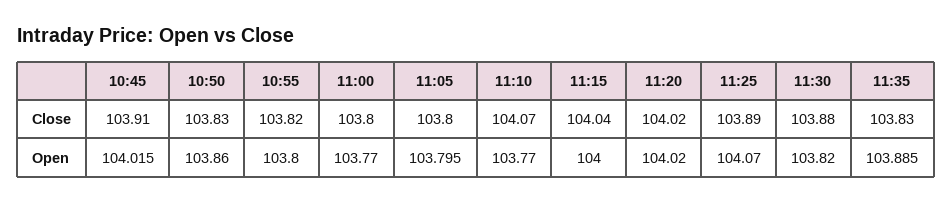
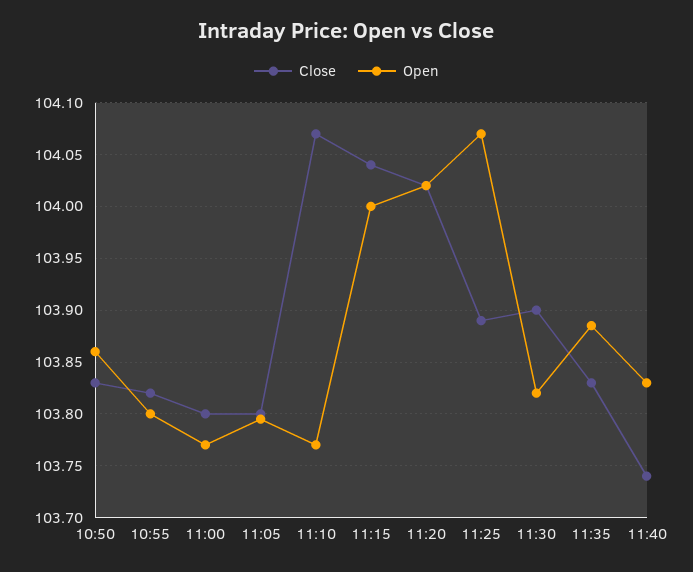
Close, 10:45: 103.91 -> none
Close, 11:30: 103.88 -> 103.9
Open, 10:45: 104.015 -> none
Close, 11:40: none -> 103.74
Open, 11:40: none -> 103.83

